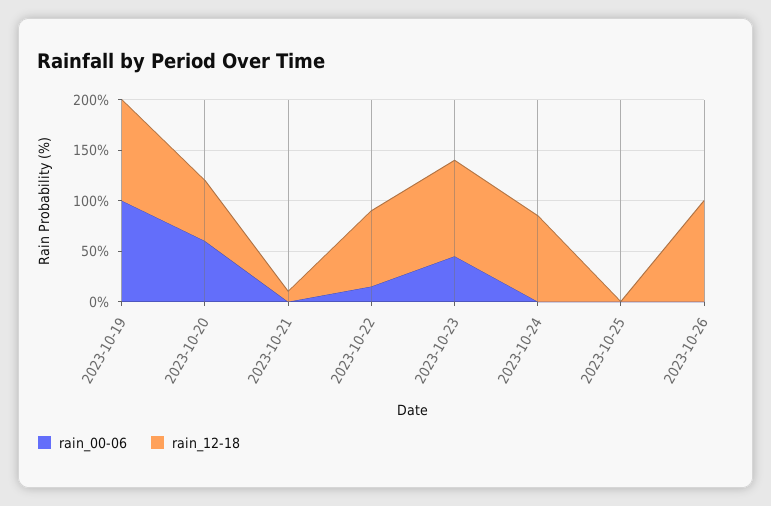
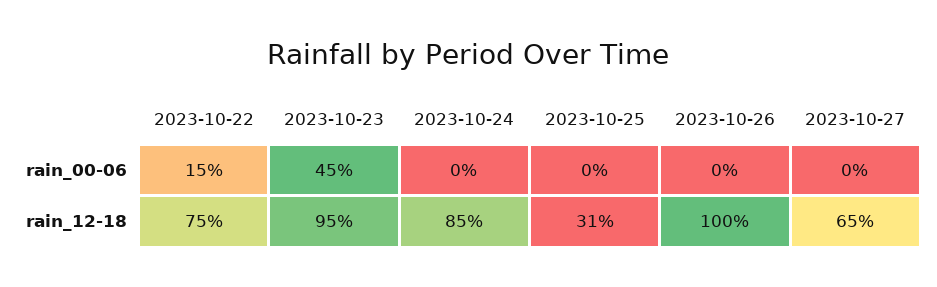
rain_00-06, 2023-10-19: 100 -> none
rain_12-18, 2023-10-19: 100 -> none
rain_00-06, 2023-10-20: 60 -> none
rain_12-18, 2023-10-20: 60 -> none
rain_00-06, 2023-10-21: 0 -> none
rain_12-18, 2023-10-21: 10 -> none
rain_12-18, 2023-10-25: 0 -> 31
rain_00-06, 2023-10-27: none -> 0
rain_12-18, 2023-10-27: none -> 65

